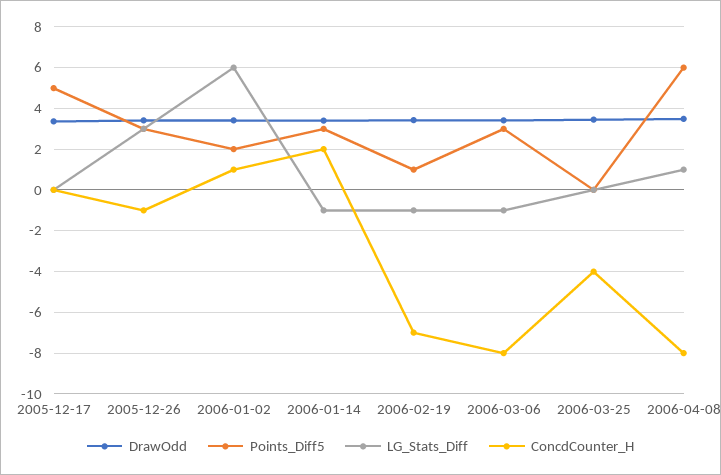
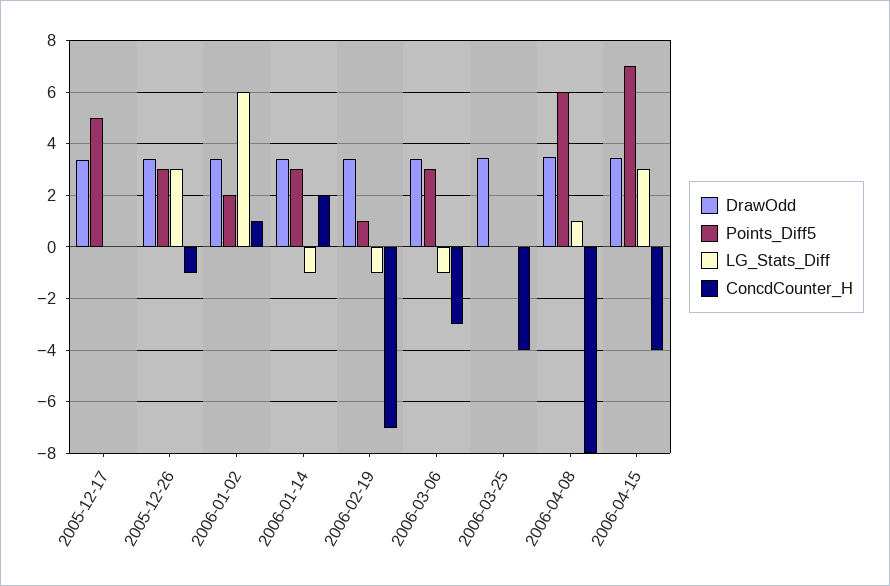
ConcdCounter_H, 2006-03-06: -8 -> -3
DrawOdd, 2006-04-15: none -> 3.5
Points_Diff5, 2006-04-15: none -> 7
LG_Stats_Diff, 2006-04-15: none -> 3
ConcdCounter_H, 2006-04-15: none -> -4

